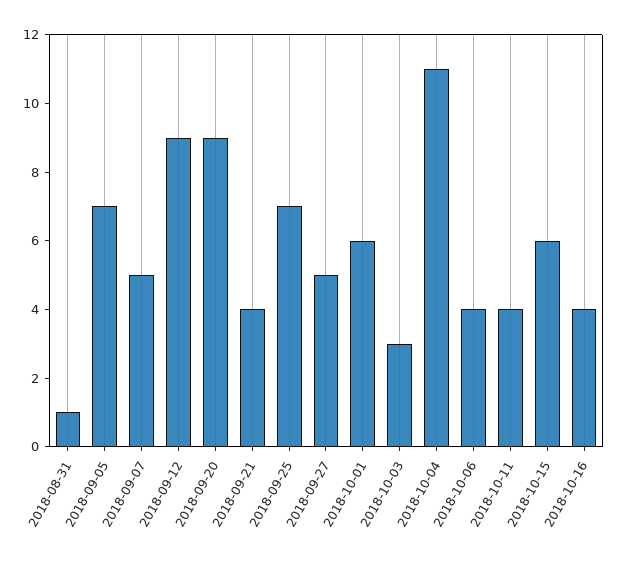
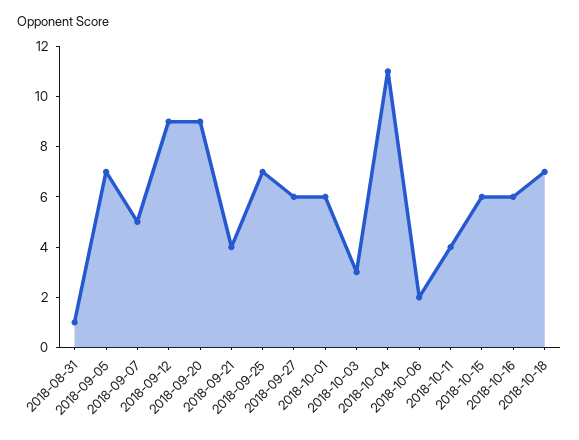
2018-09-27: 5 -> 6
2018-10-06: 4 -> 2
2018-10-16: 4 -> 6
2018-10-18: none -> 7

